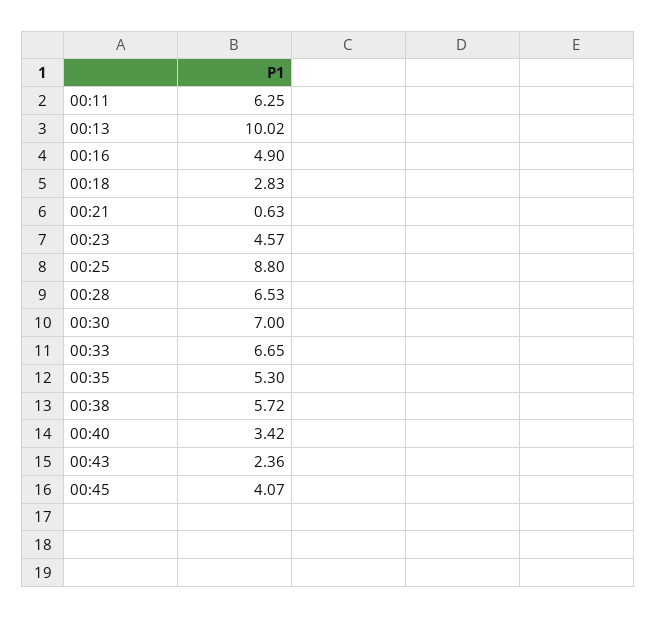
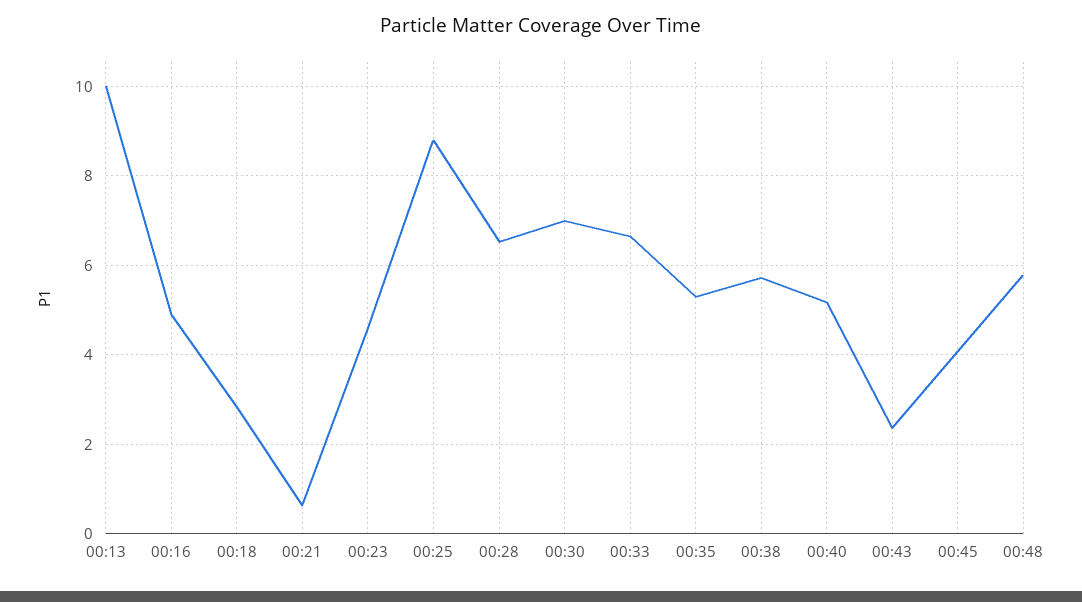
00:11: 6.25 -> none
00:40: 3.42 -> 5.2
00:48: none -> 5.8

